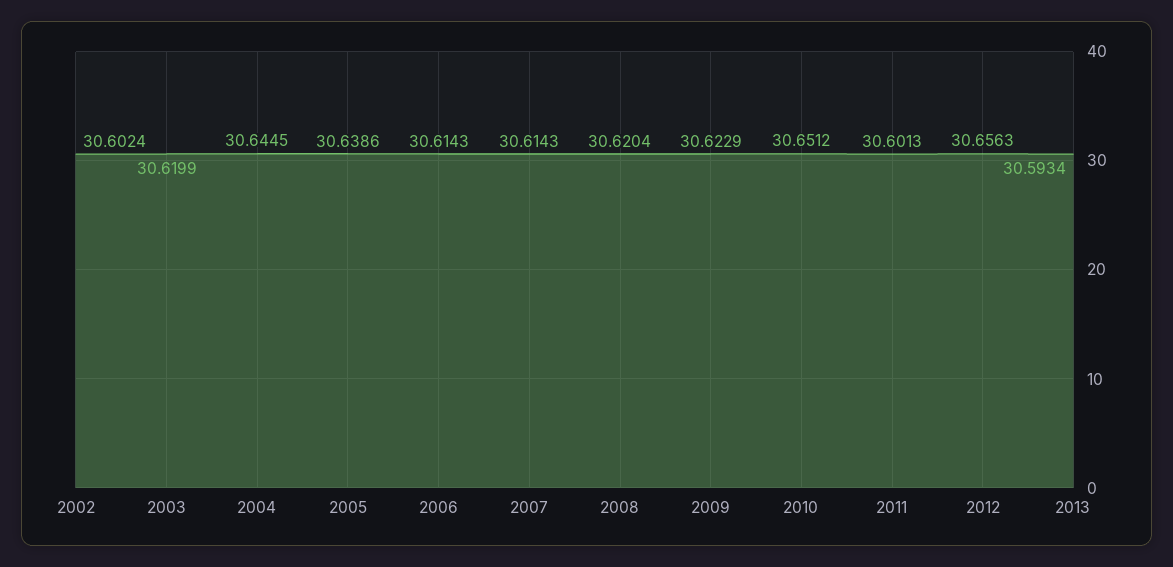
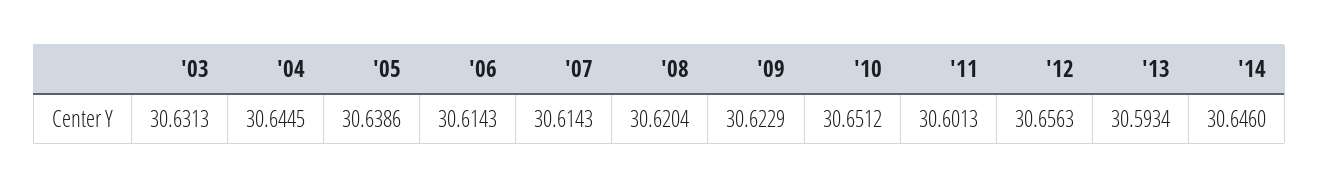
2002: 30.6024 -> none
2003: 30.6199 -> 30.6313
'14: none -> 30.646

